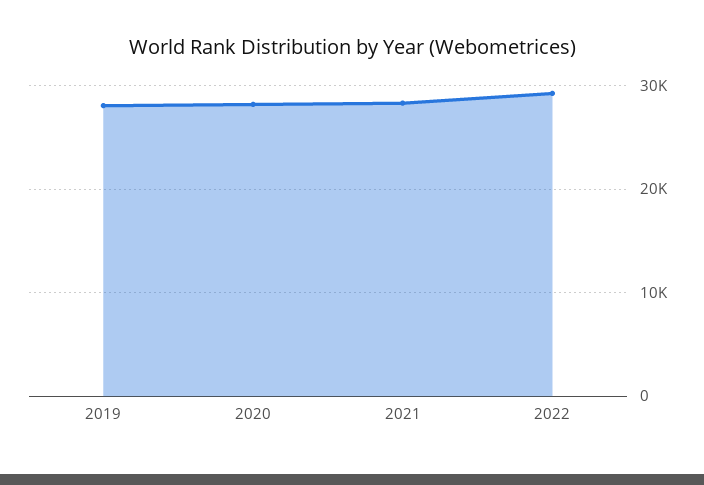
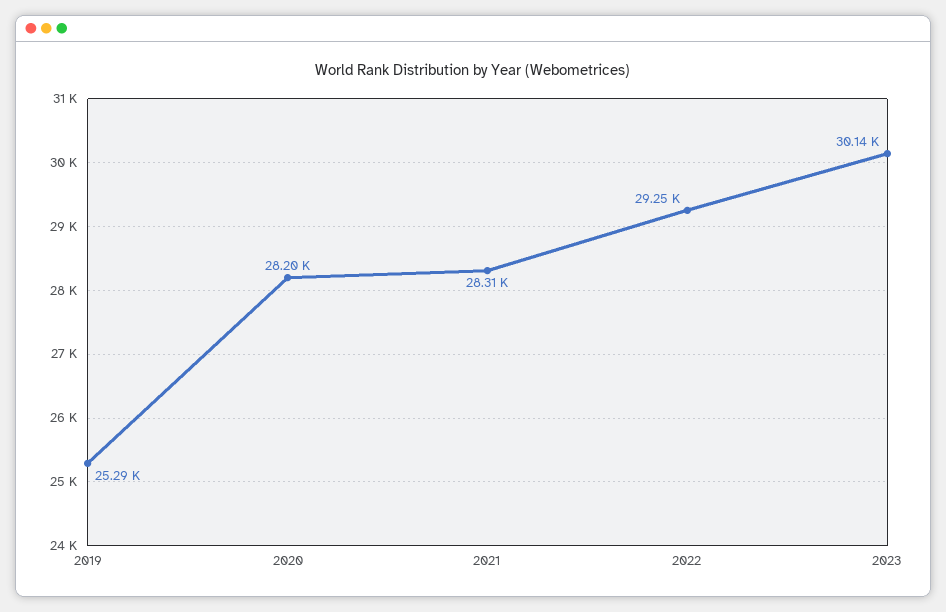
2019: 28000 -> 25290
2023: none -> 30140

